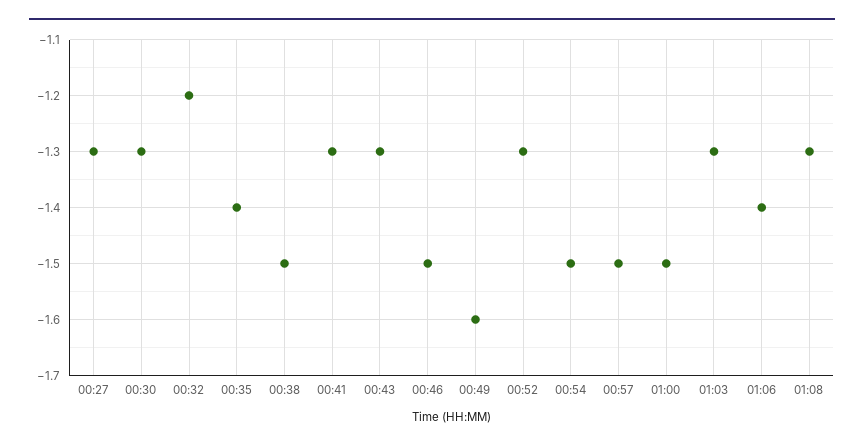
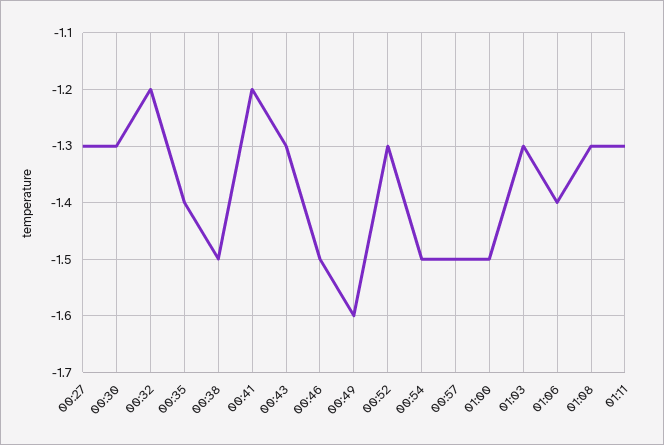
00:41: -1.3 -> -1.2
01:11: none -> -1.3

